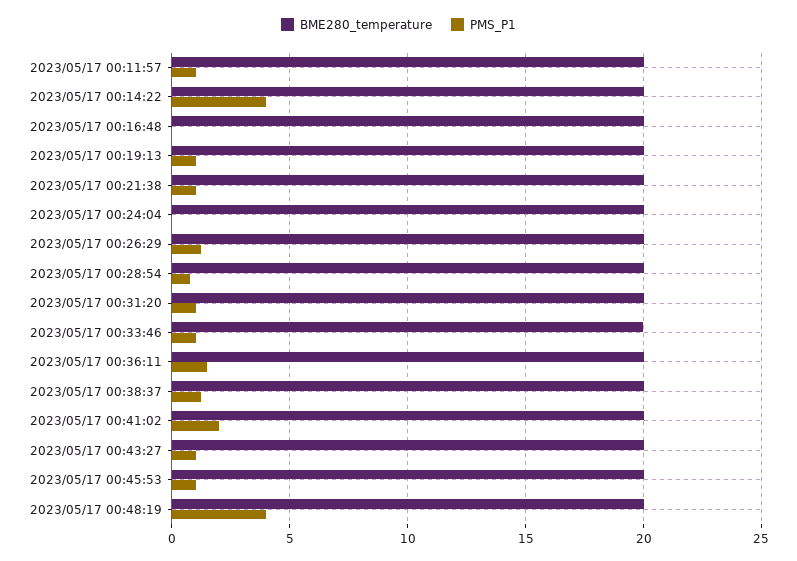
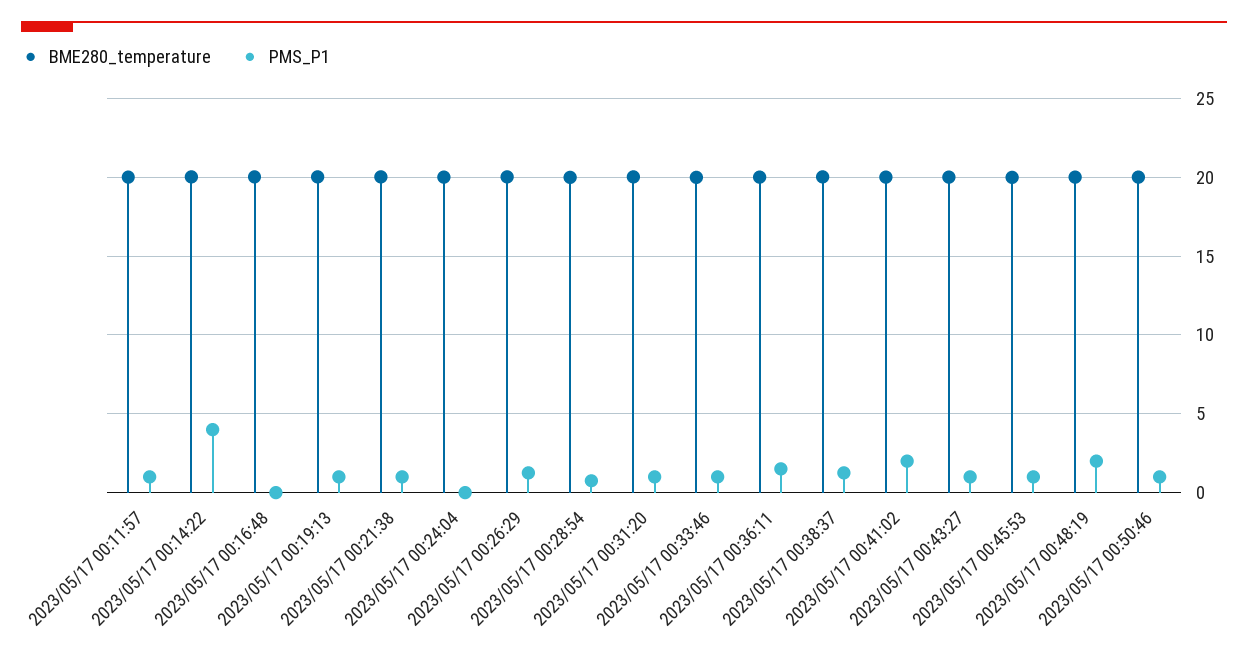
PMS_P1, 2023/05/17 00:48:19: 4 -> 2
BME280_temperature, 2023/05/17 00:50:46: none -> 20
PMS_P1, 2023/05/17 00:50:46: none -> 1

